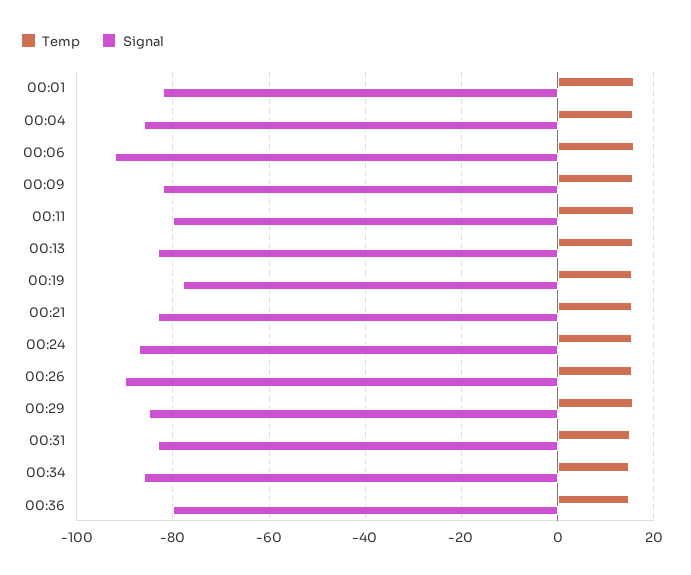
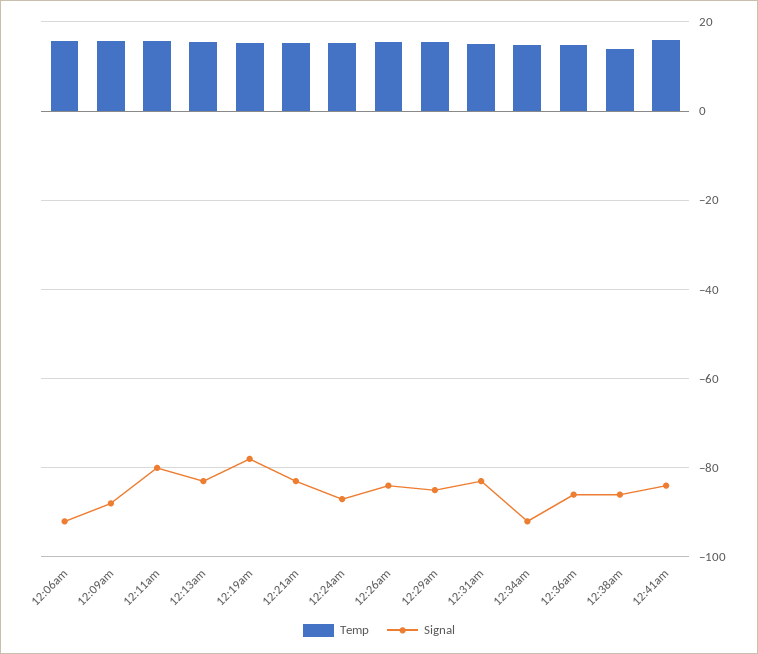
Temp, 00:01: 16 -> none
Signal, 00:01: -82 -> none
Temp, 00:04: 16 -> none
Signal, 00:04: -86 -> none
Signal, 00:09: -82 -> -88
Signal, 00:26: -90 -> -84
Signal, 00:34: -86 -> -92
Signal, 00:36: -80 -> -86
Temp, 12:38am: none -> 14
Signal, 12:38am: none -> -86
Temp, 12:41am: none -> 16
Signal, 12:41am: none -> -84

